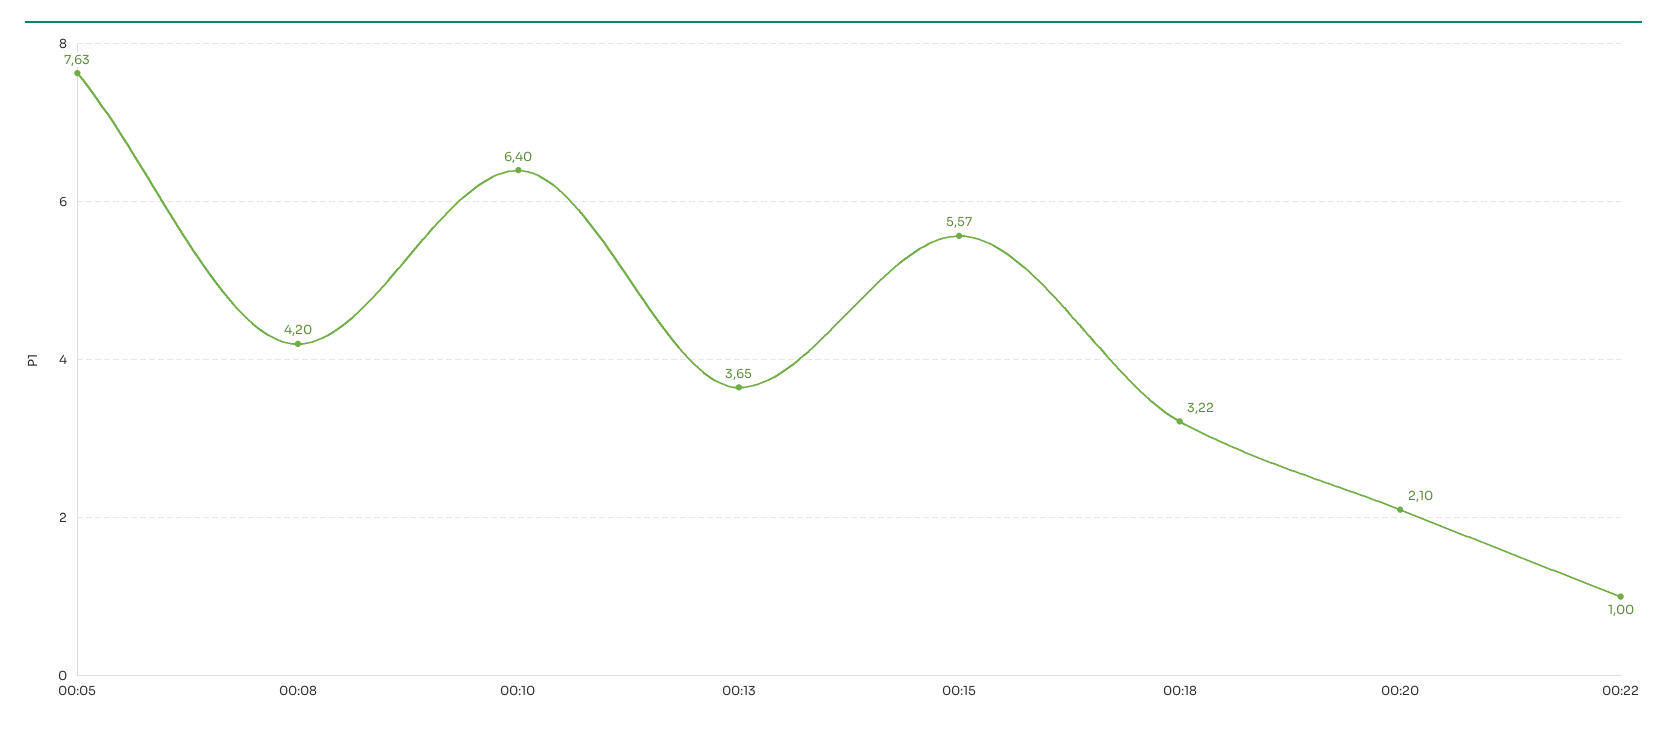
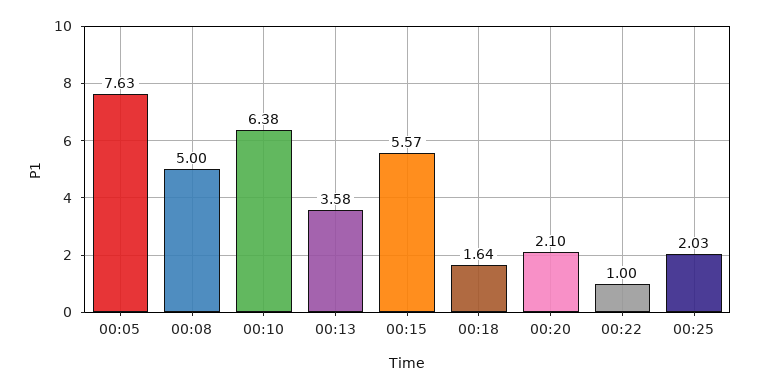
00:08: 4.2 -> 5
00:10: 6.4 -> 6.38
00:13: 3.65 -> 3.58
00:18: 3.22 -> 1.64
00:25: none -> 2.03

